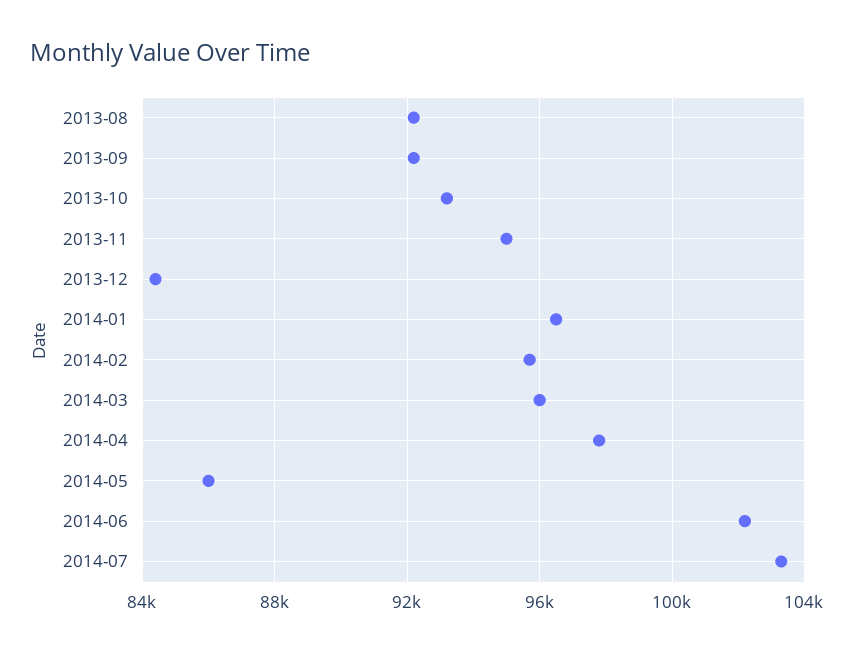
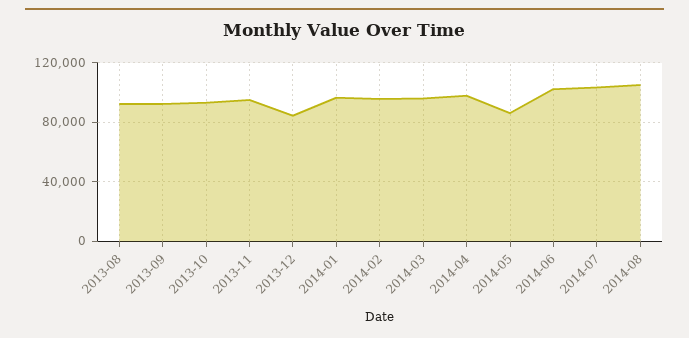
2014-08: none -> 105000

